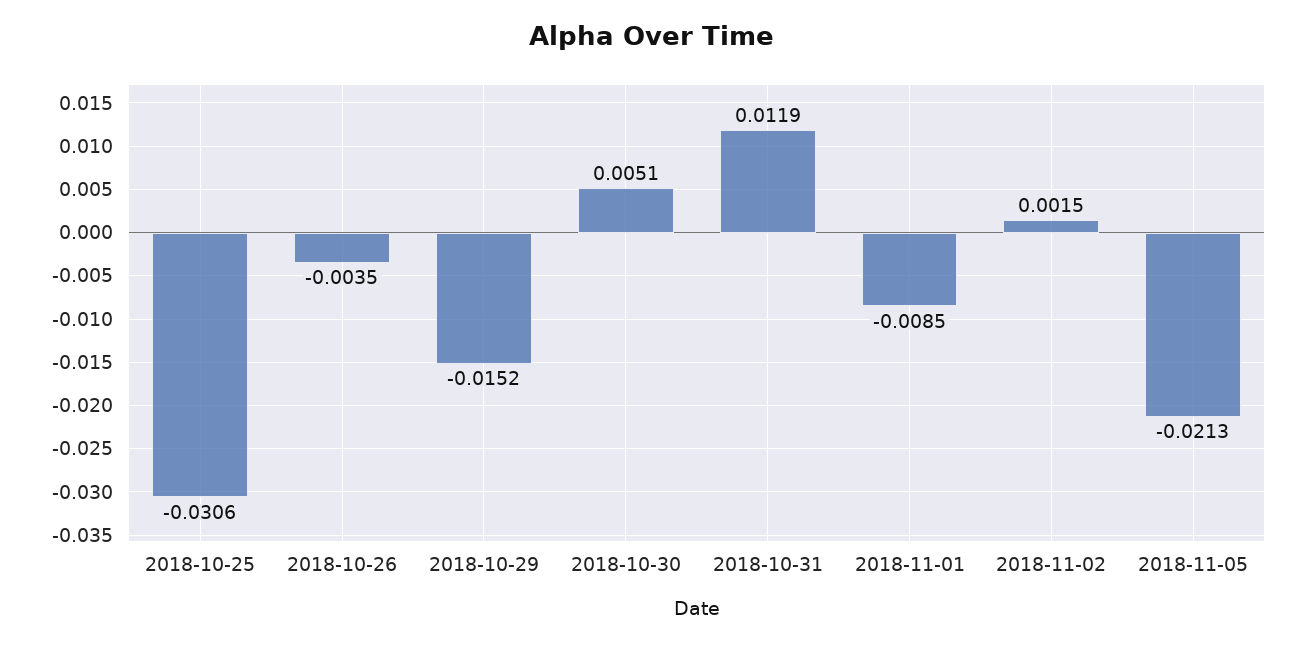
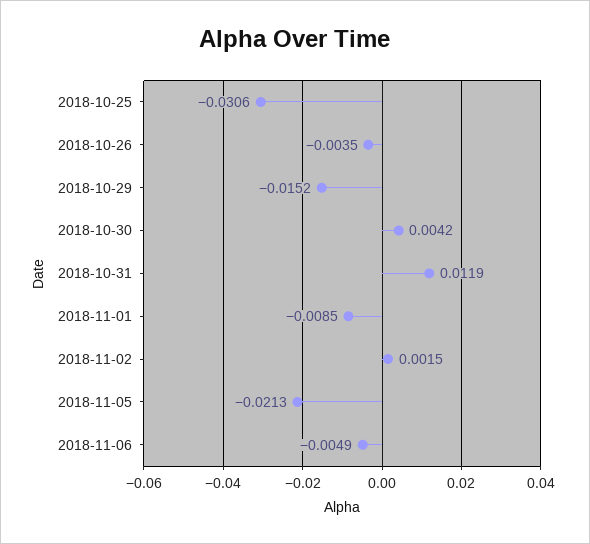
2018-10-30: 0.0051 -> 0.0042
2018-11-06: none -> -0.0049

